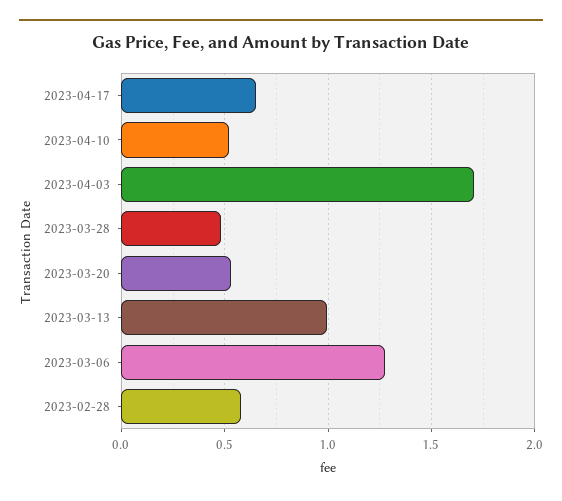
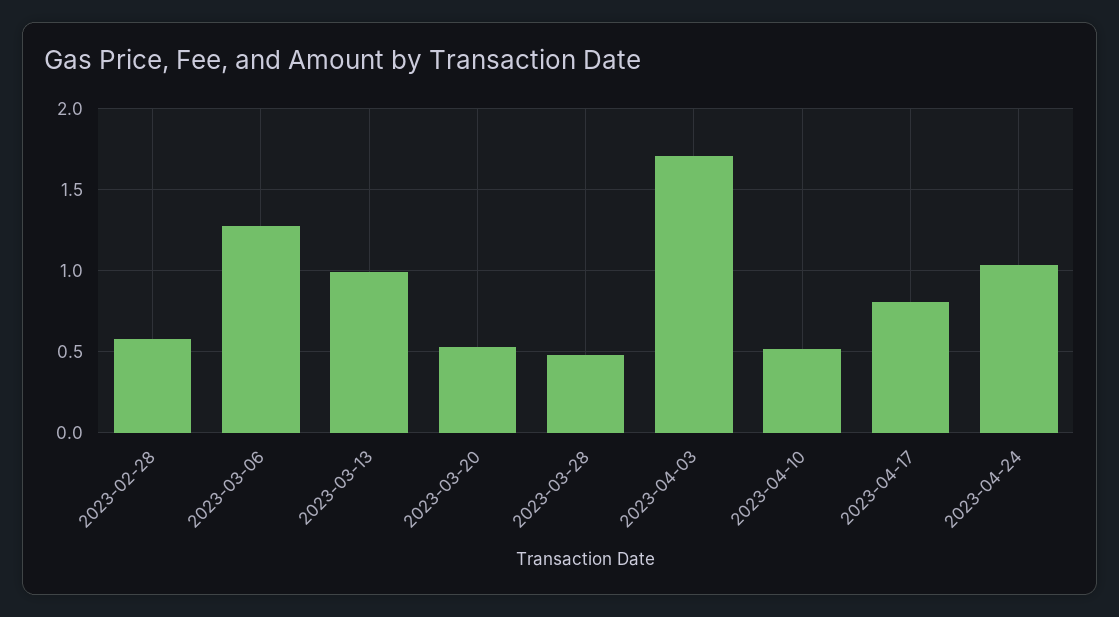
2023-04-17: 0.65 -> 0.8
2023-04-24: none -> 1.05

